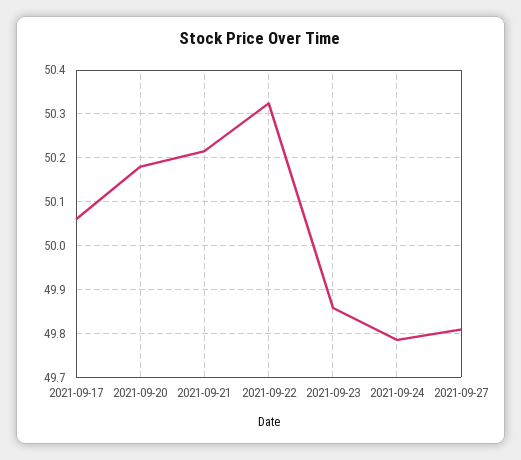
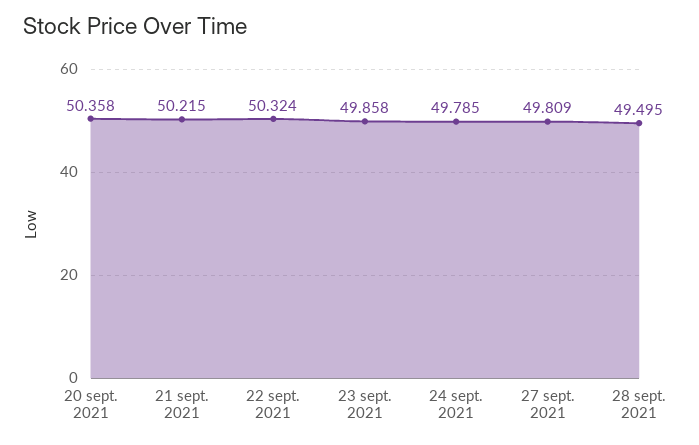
2021-09-17: 50.06 -> none
2021-09-20: 50.18 -> 50.358
28 sept. 2021: none -> 49.495

